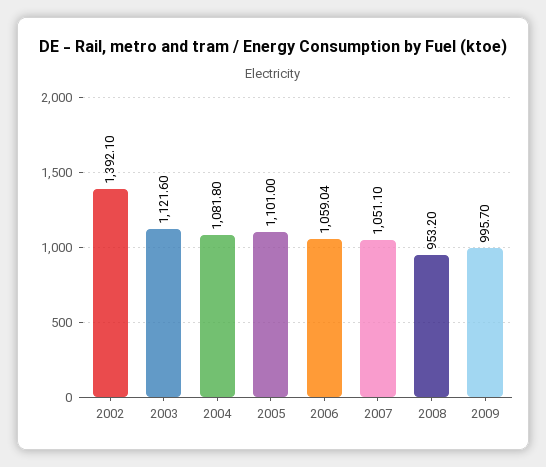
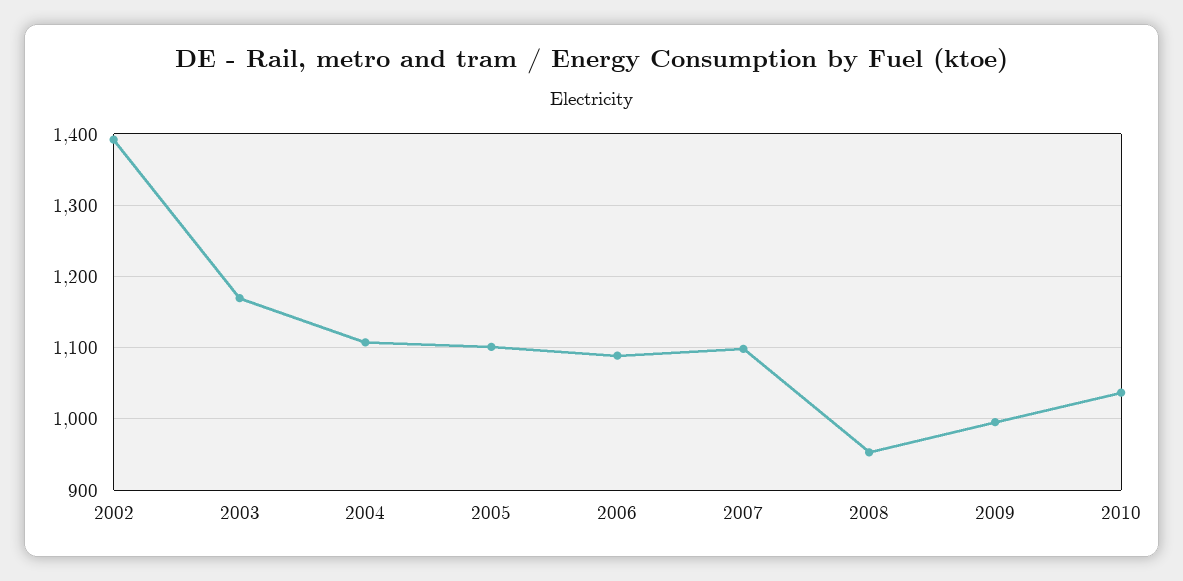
2003: 1121.6 -> 1170
2004: 1081.8 -> 1110
2006: 1059.04 -> 1090
2007: 1051.1 -> 1100
2010: none -> 1040

